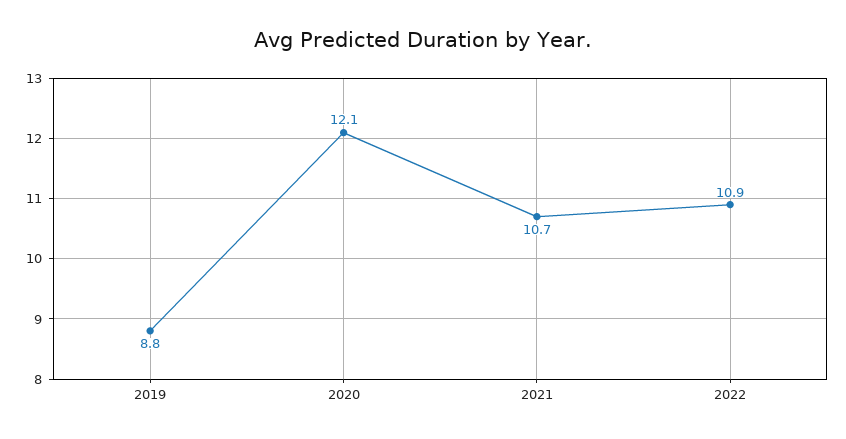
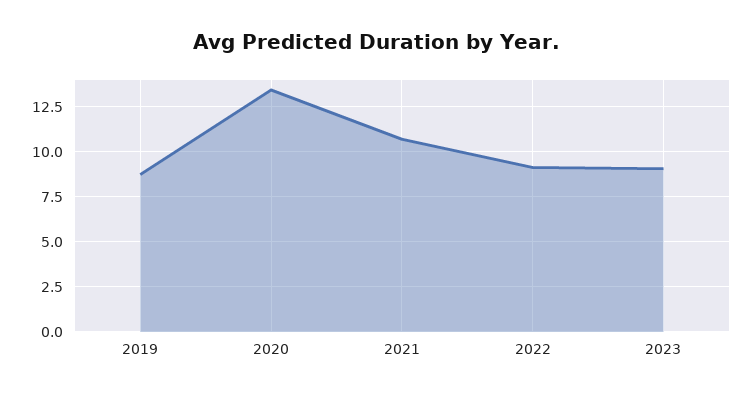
2020: 12.1 -> 13.5
2022: 10.9 -> 9
2023: none -> 9

